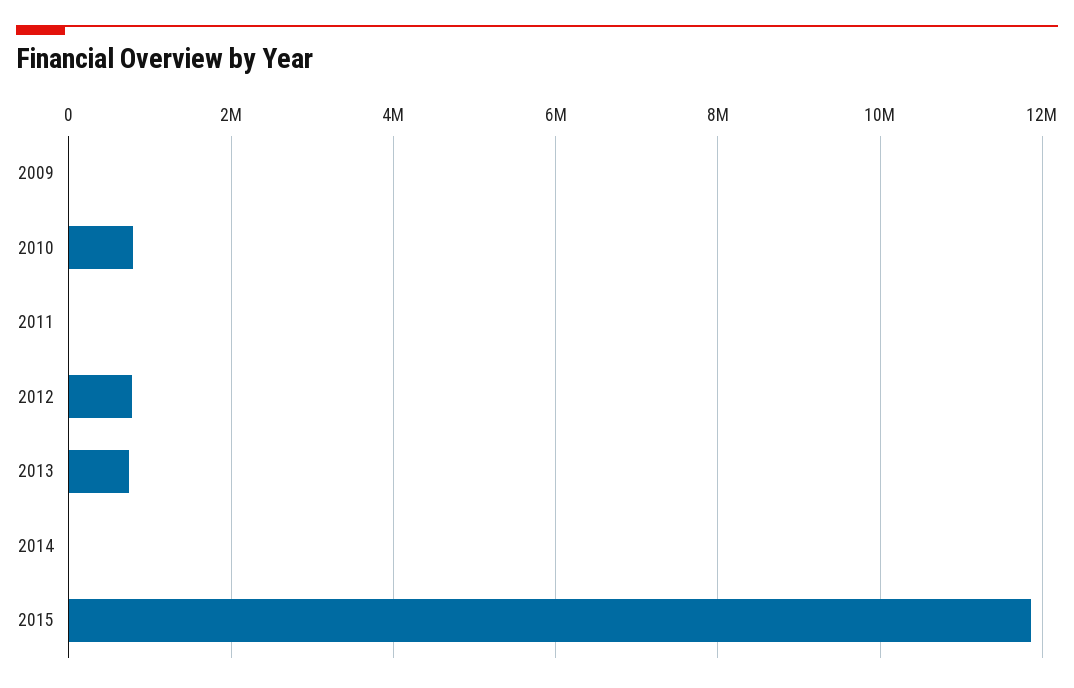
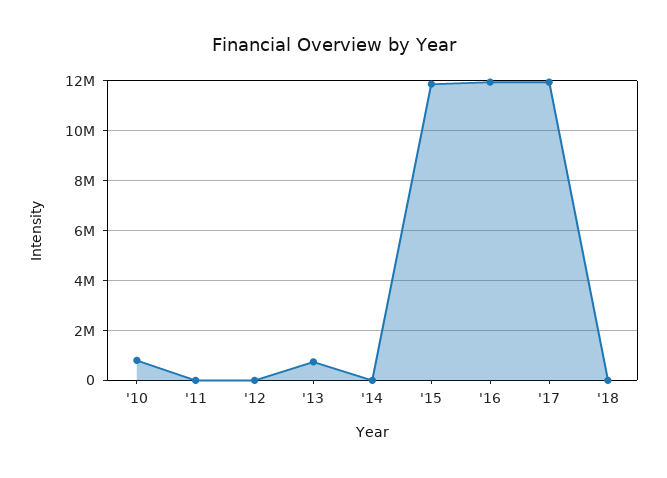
2009: 0 -> none
2012: 800000 -> 0
'16: none -> 12000000
'17: none -> 12000000
'18: none -> 0

